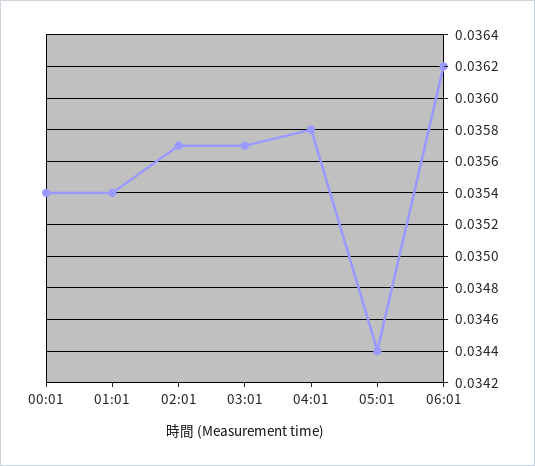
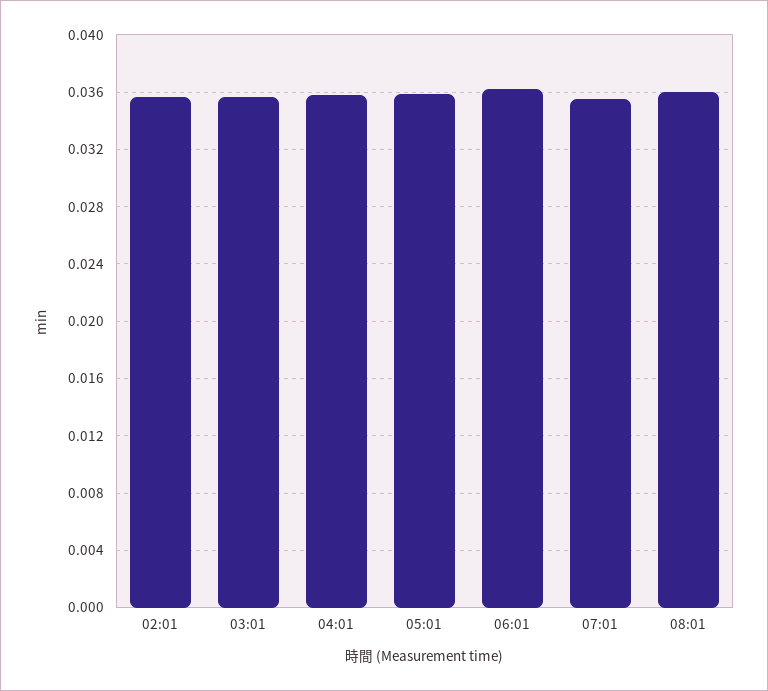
00:01: 0.0354 -> none
01:01: 0.0354 -> none
05:01: 0.0344 -> 0.036
07:01: none -> 0.0355
08:01: none -> 0.036

